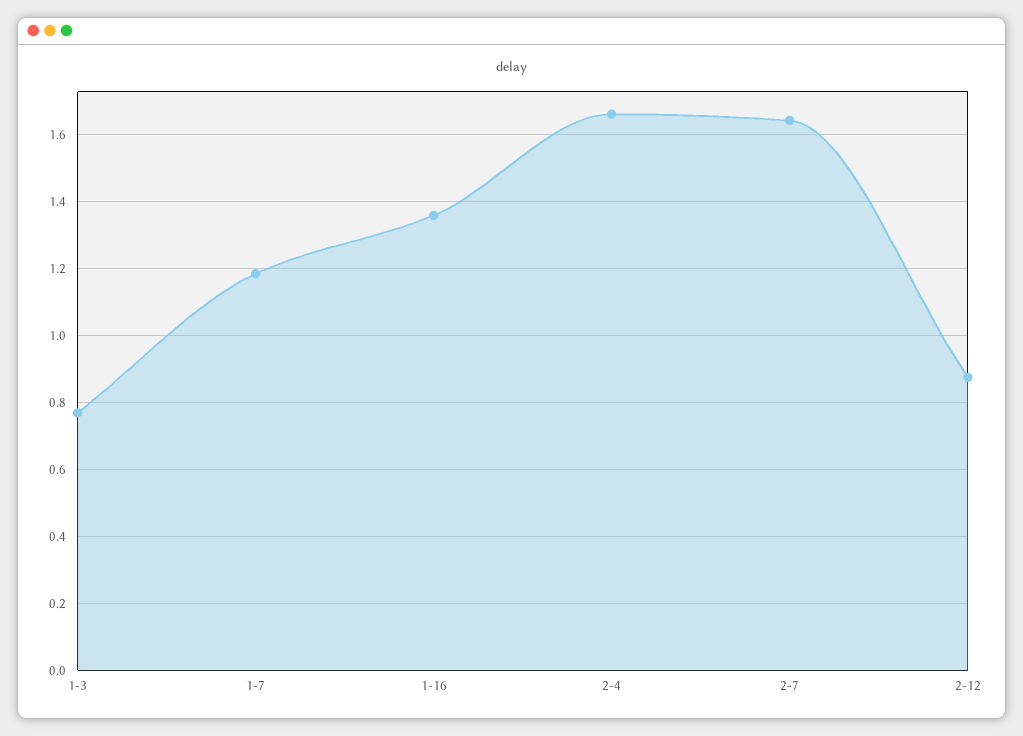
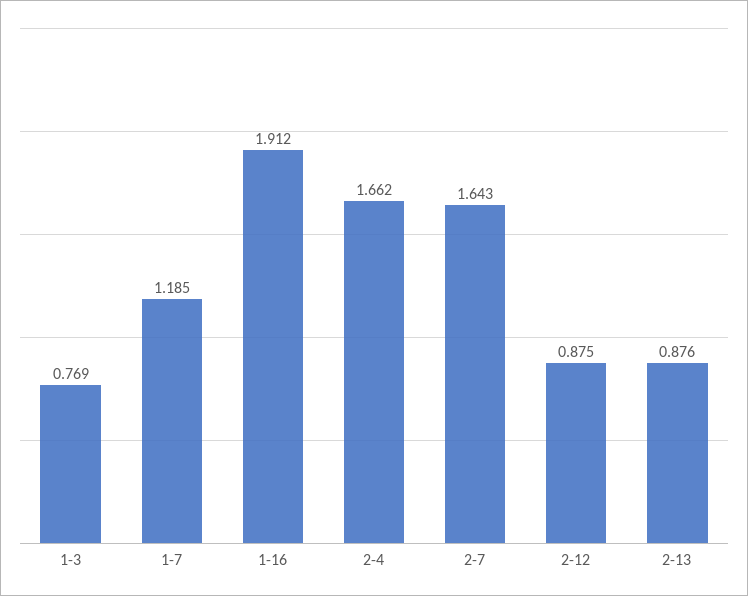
1-16: 1.36 -> 1.912
2-13: none -> 0.876

